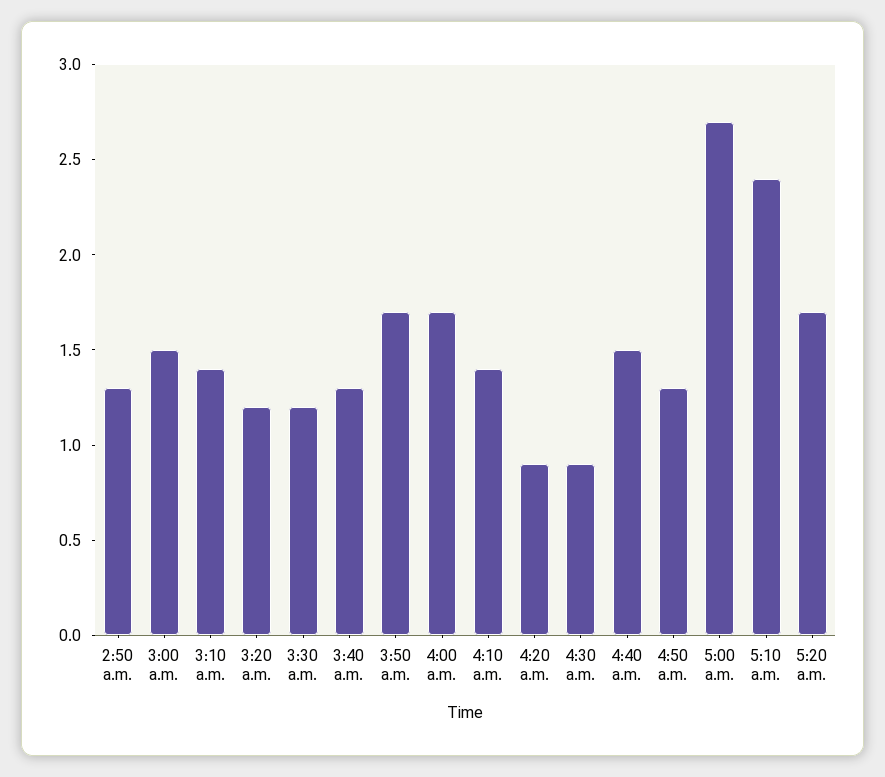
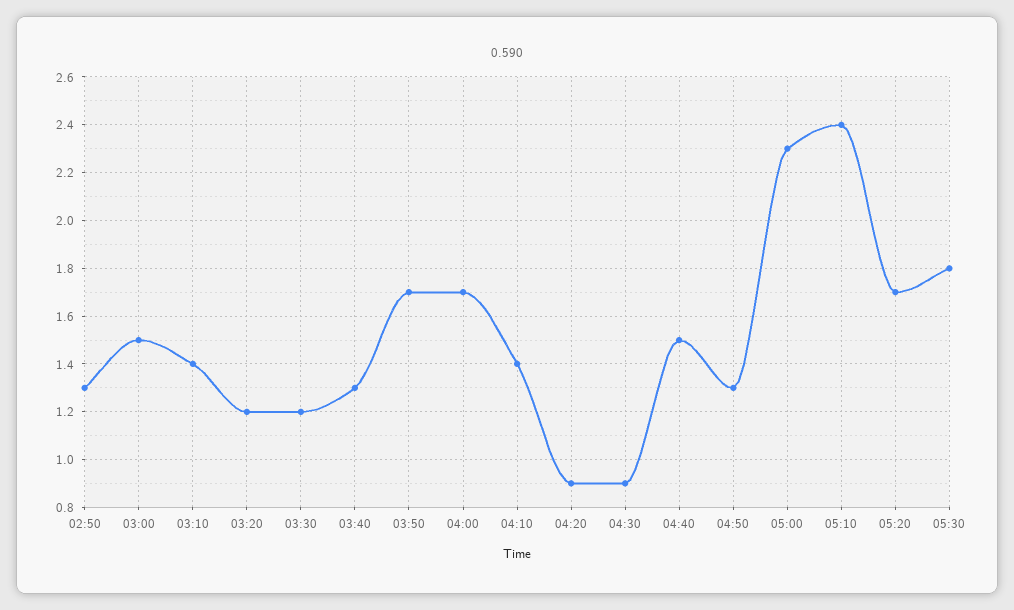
5:00 a.m.: 2.7 -> 2.3
05:30: none -> 1.8

